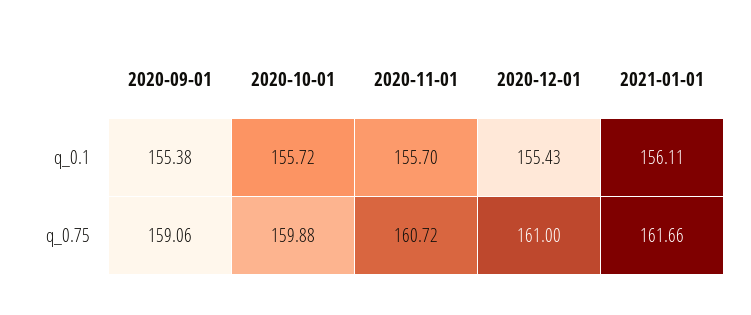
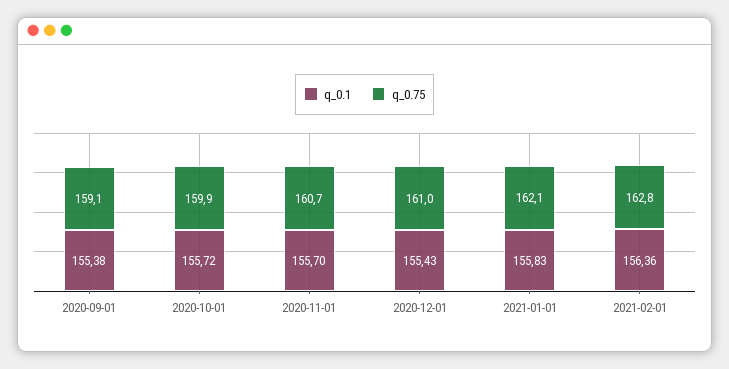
q_0.1, 2021-01-01: 156.11 -> 155.83
q_0.75, 2021-01-01: 161.66 -> 162.1
q_0.1, 2021-02-01: none -> 156.36
q_0.75, 2021-02-01: none -> 162.8

